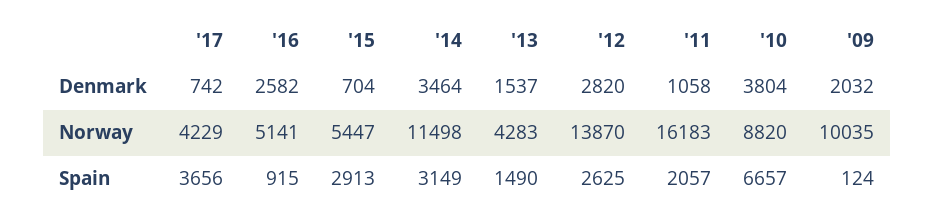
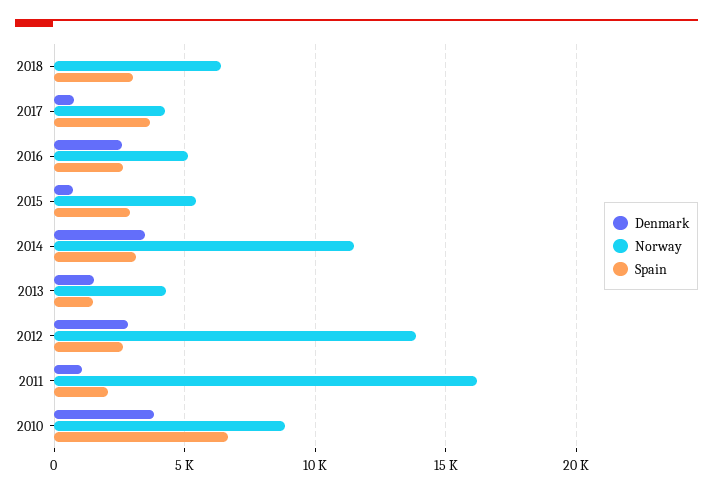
Denmark, '09: 2032 -> none
Norway, '09: 10035 -> none
Spain, '16: 915 -> 2500
Spain, '09: 124 -> none
Denmark, 2018: none -> 0
Norway, 2018: none -> 6500
Spain, 2018: none -> 3000

